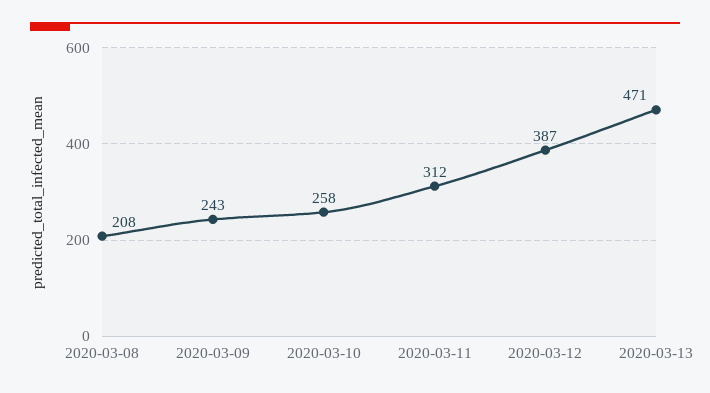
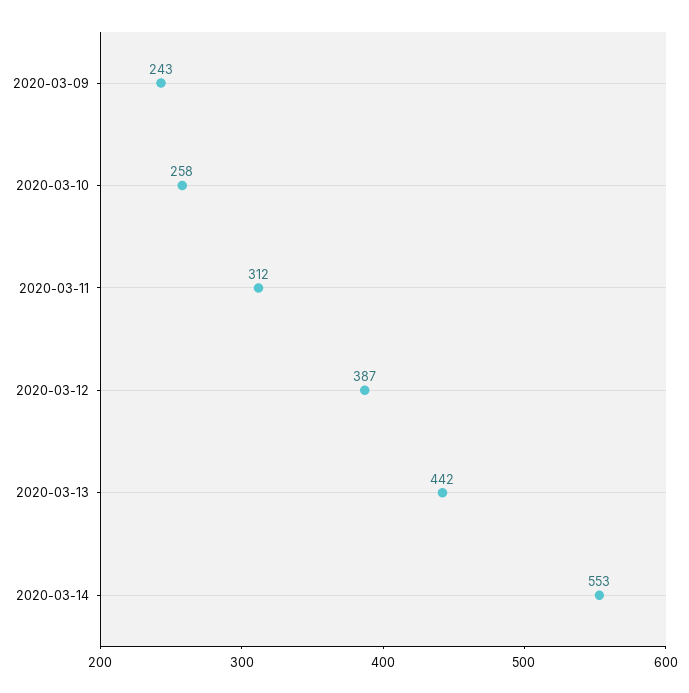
2020-03-08: 208 -> none
2020-03-13: 471 -> 442
2020-03-14: none -> 553

